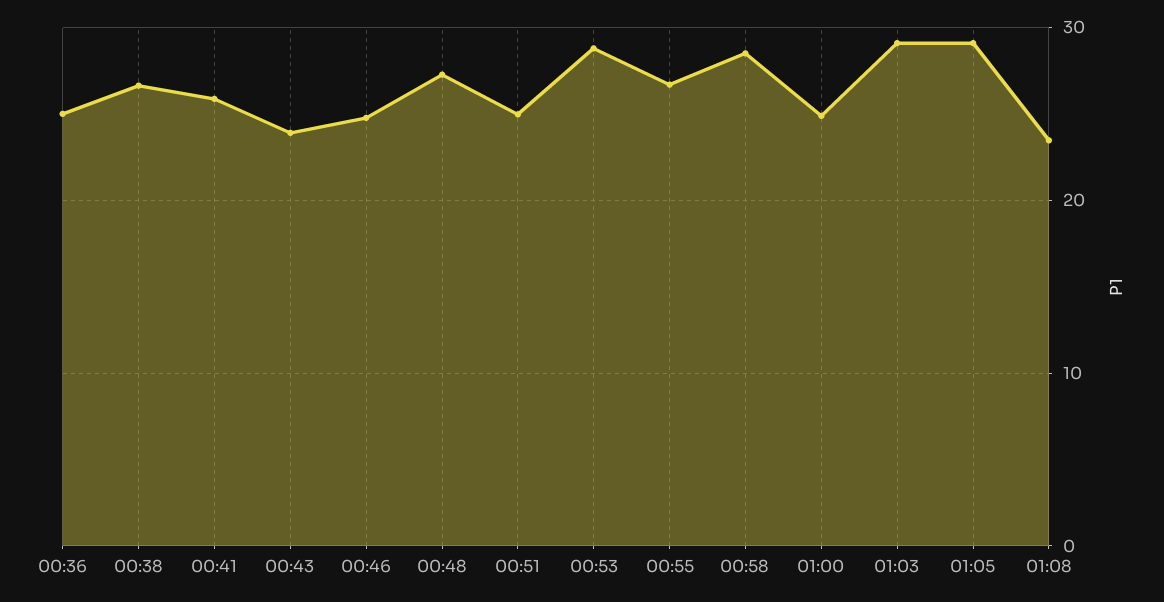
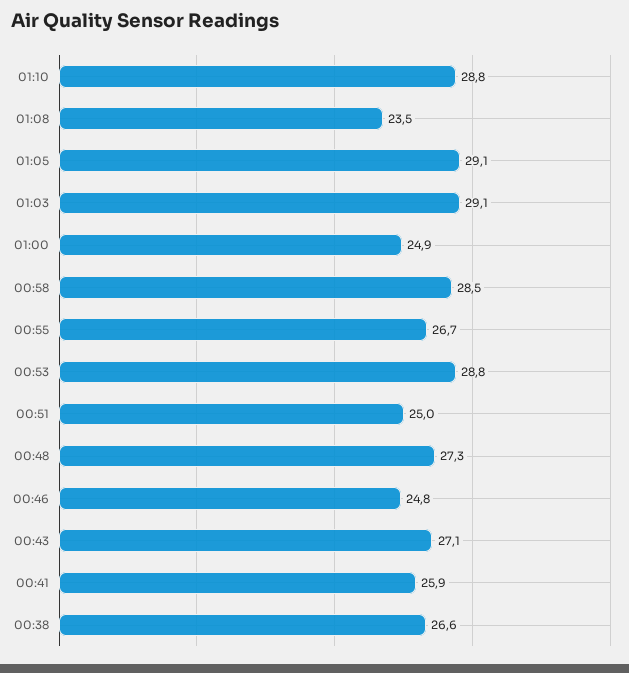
00:36: 25 -> none
00:43: 24 -> 27.1
01:10: none -> 28.8

